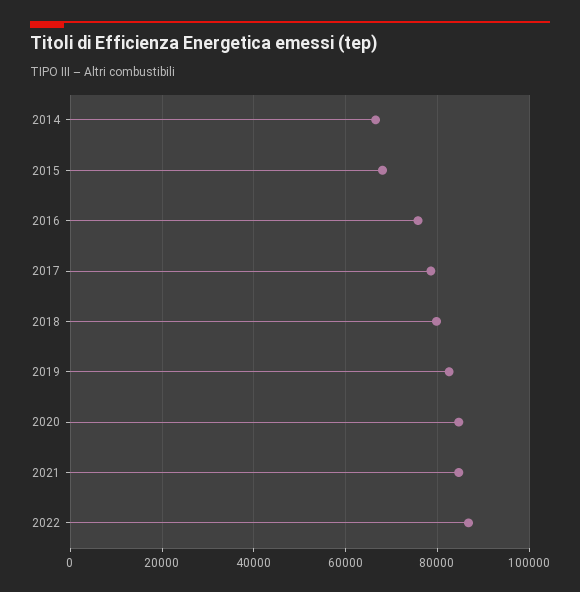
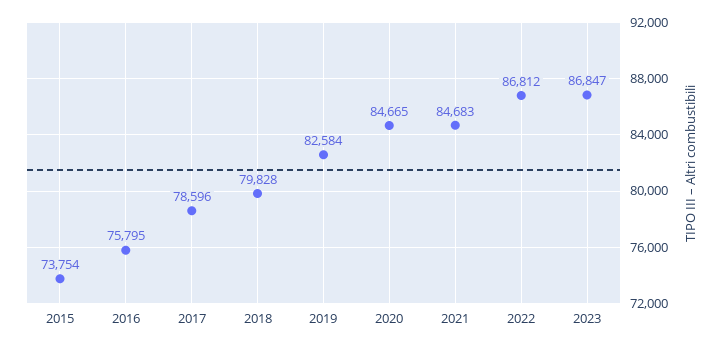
2014: 66000 -> none
2015: 68000 -> 73754
2023: none -> 86847

